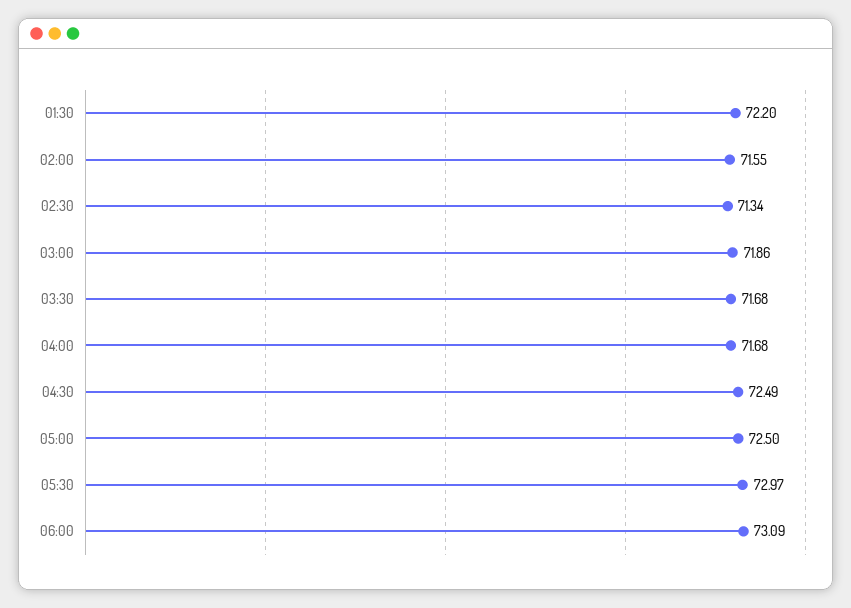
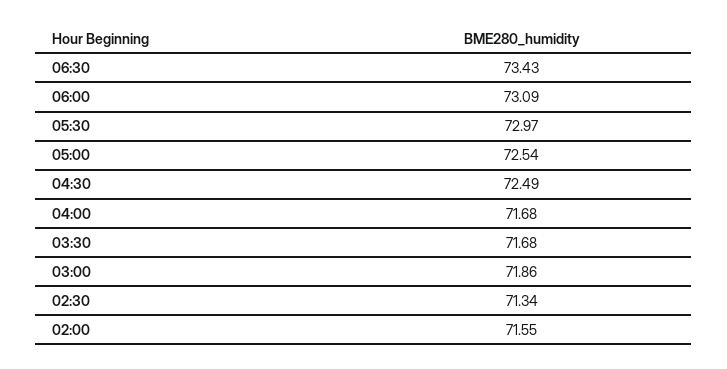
01:30: 72.2 -> none
05:00: 72.5 -> 72.54
06:30: none -> 73.43

